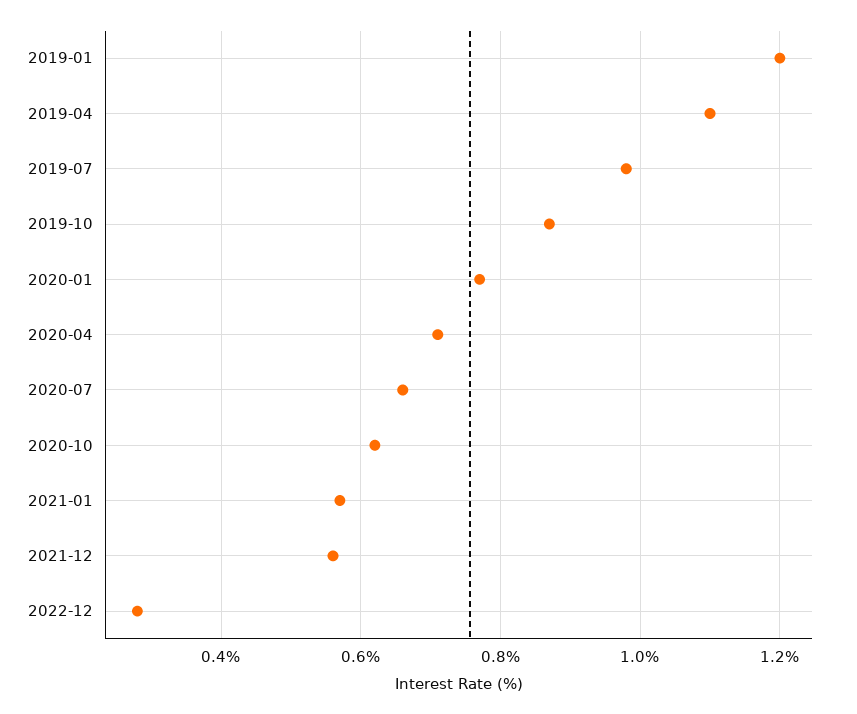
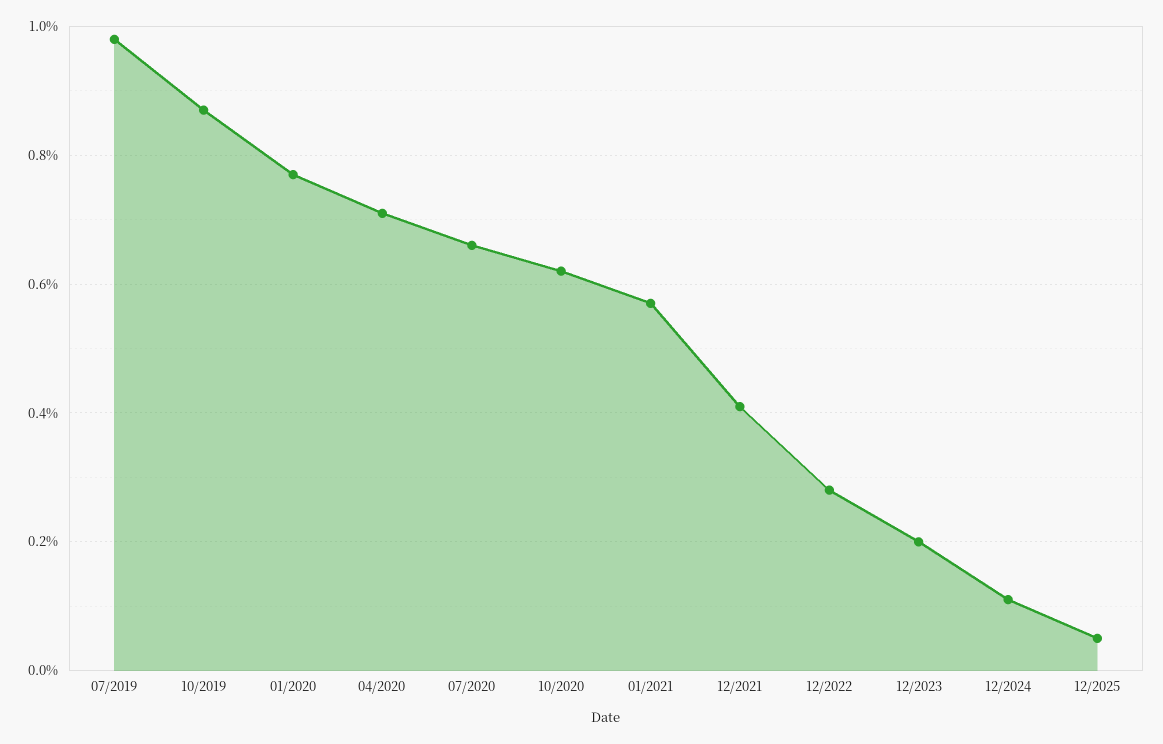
2019-01: 1.2 -> none
2019-04: 1.1 -> none
2021-12: 0.55 -> 0.4
12/2023: none -> 0.2
12/2024: none -> 0.1
12/2025: none -> 0.05

